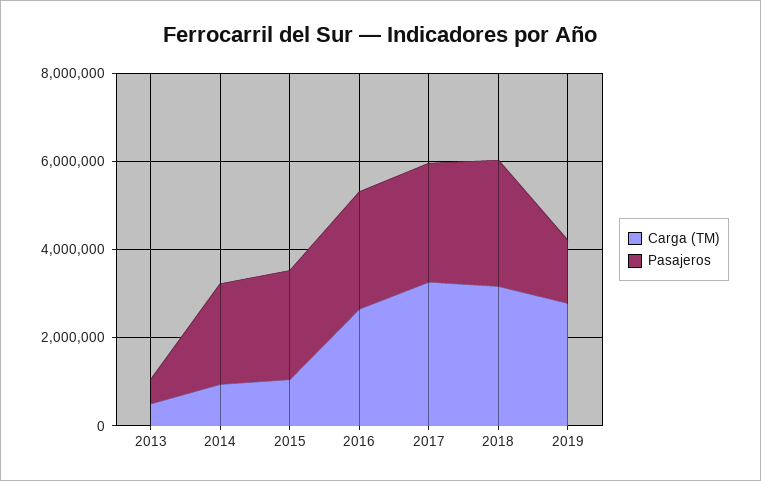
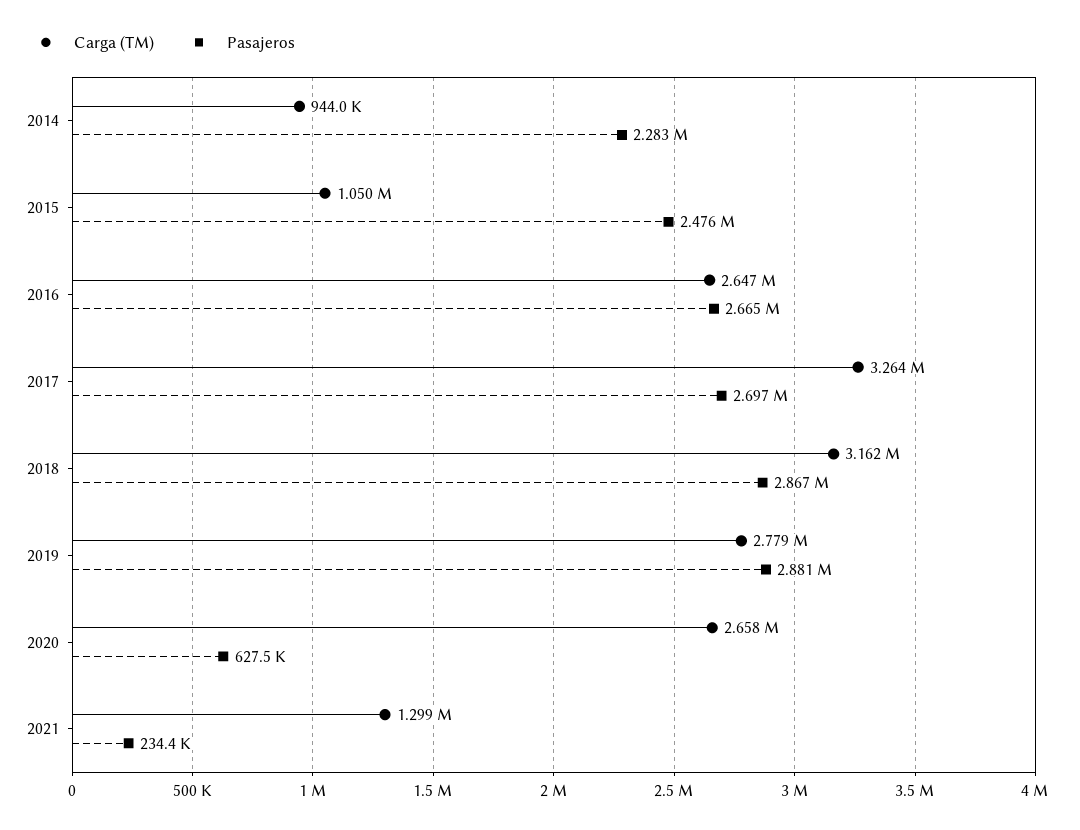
Carga (TM), 2013: 500000 -> none
Pasajeros, 2013: 500000 -> none
Pasajeros, 2019: 1500000 -> 2881000
Carga (TM), 2020: none -> 2658000
Pasajeros, 2020: none -> 627500
Carga (TM), 2021: none -> 1299000
Pasajeros, 2021: none -> 234400

